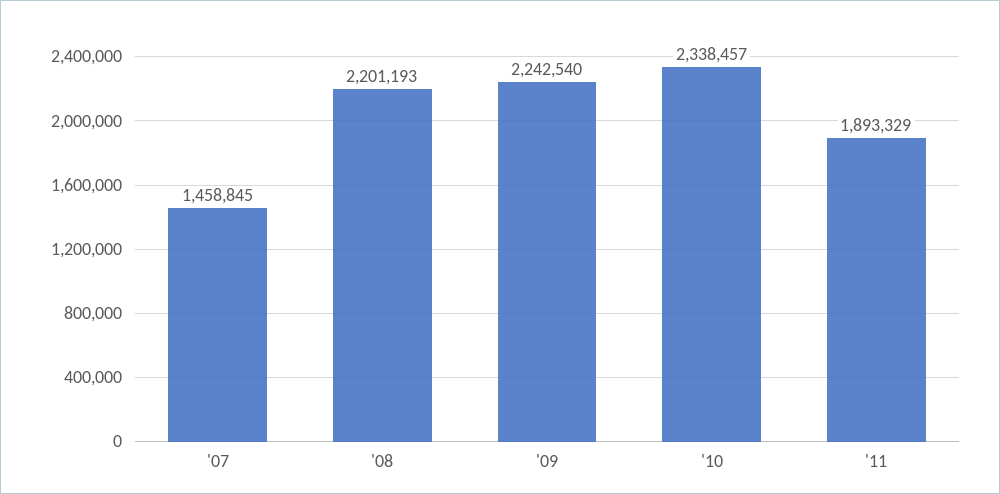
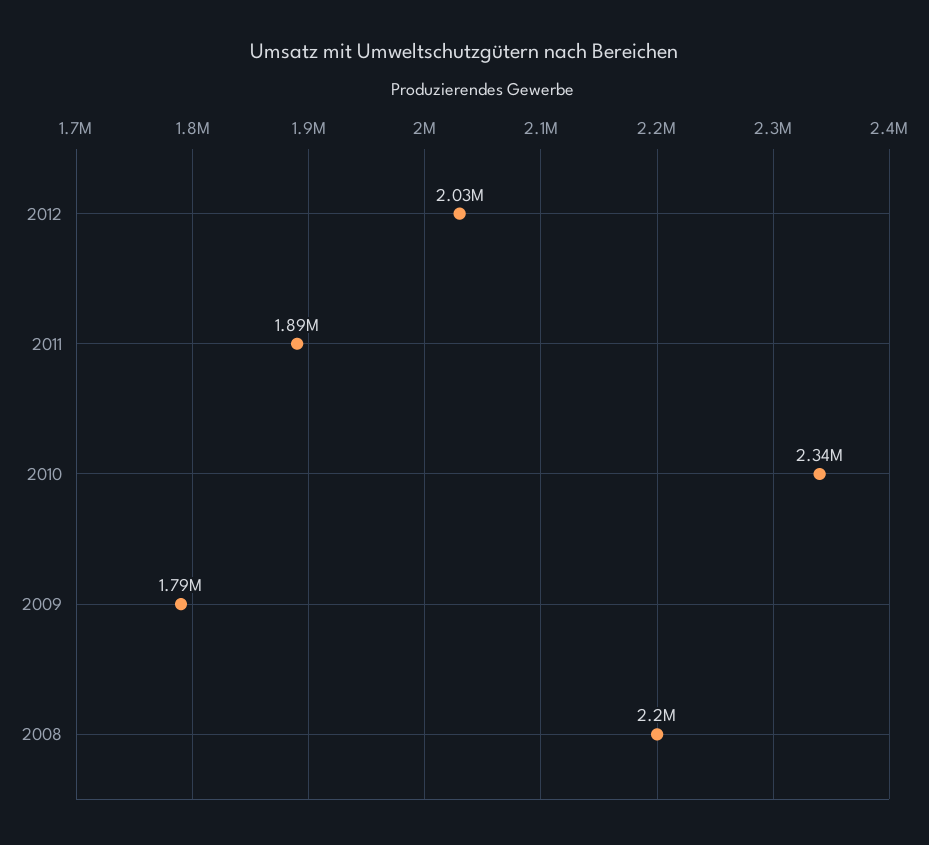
'07: 1458845 -> none
'09: 2242540 -> 1790000
2012: none -> 2030000

